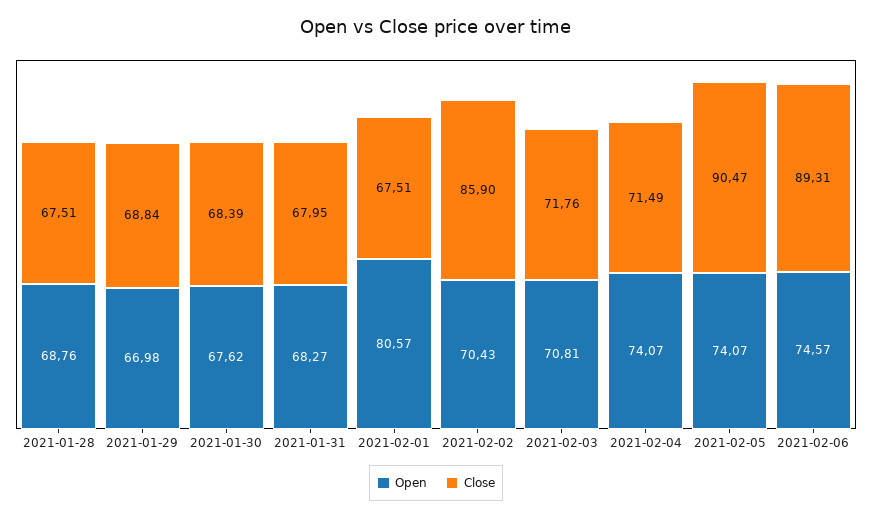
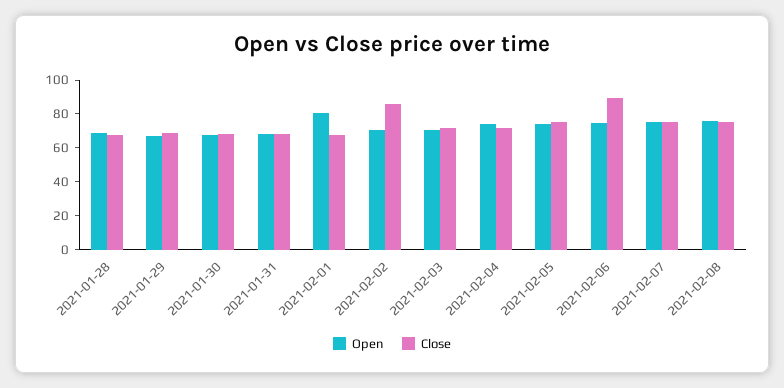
Close, 2021-02-05: 90.47 -> 75
Open, 2021-02-07: none -> 75
Close, 2021-02-07: none -> 75
Open, 2021-02-08: none -> 75
Close, 2021-02-08: none -> 75

